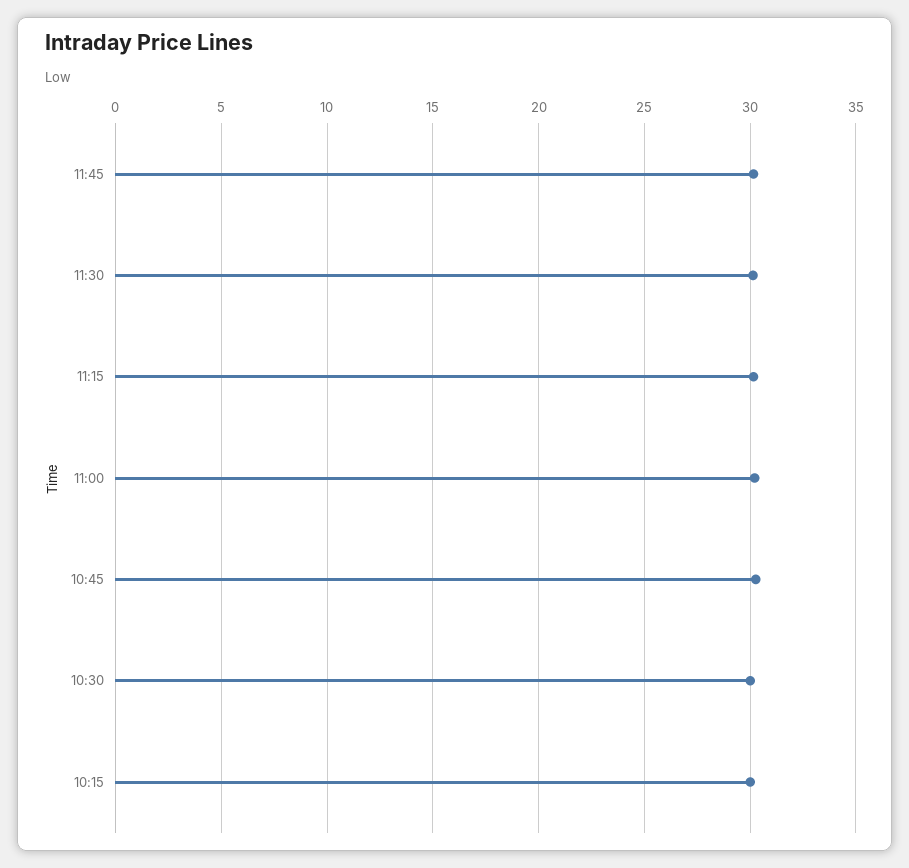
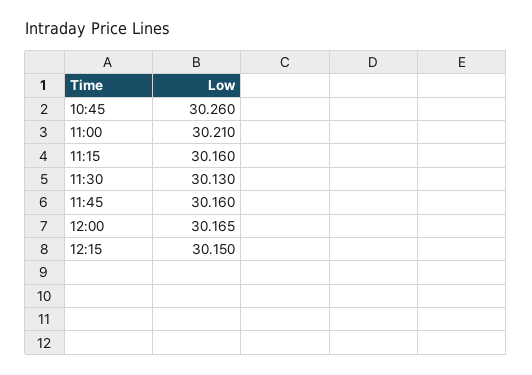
10:30: 30 -> none
10:15: 30 -> none
12:00: none -> 30.165
12:15: none -> 30.15

